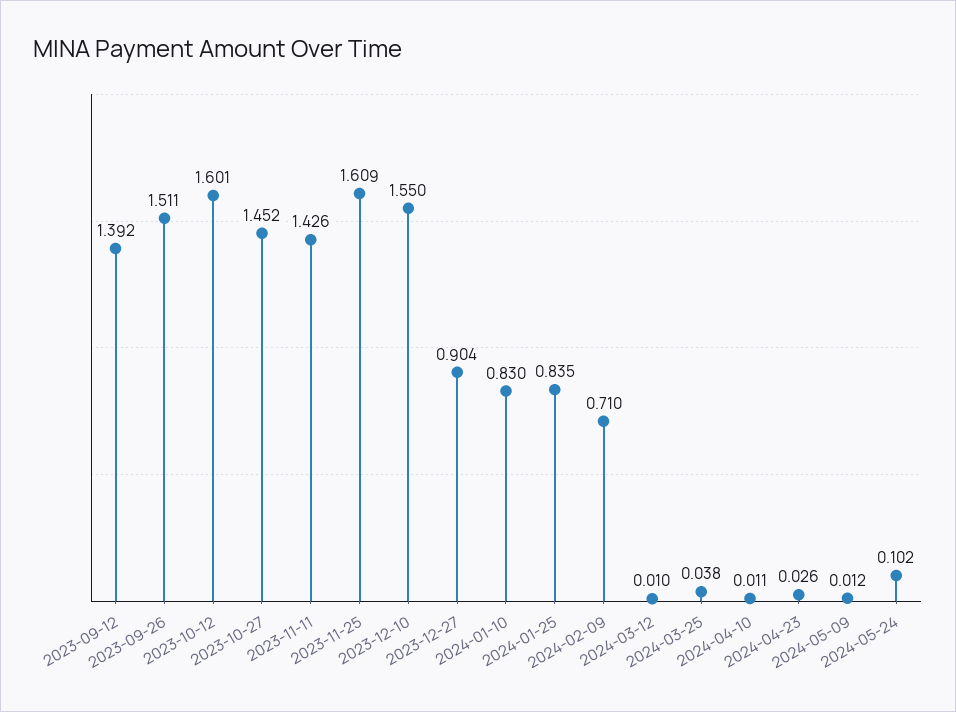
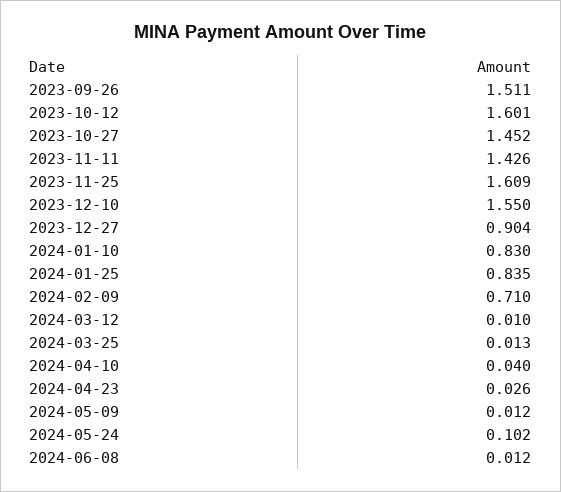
2023-09-12: 1.392 -> none
2024-03-25: 0.038 -> 0.013
2024-04-10: 0.011 -> 0.04
2024-06-08: none -> 0.012

